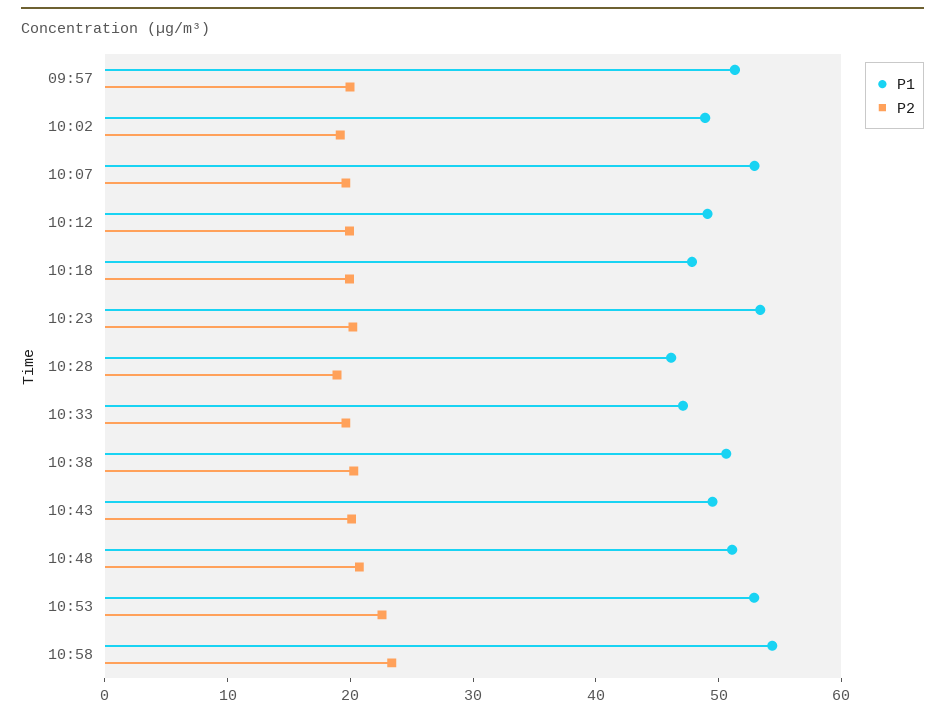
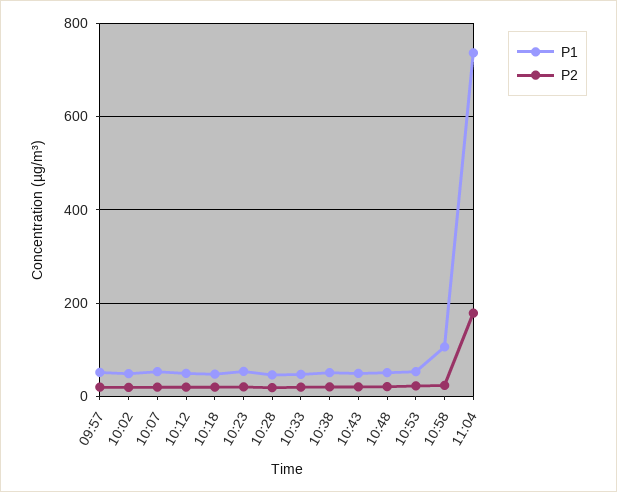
P1, 10:58: 54 -> 100
P1, 11:04: none -> 740
P2, 11:04: none -> 180

